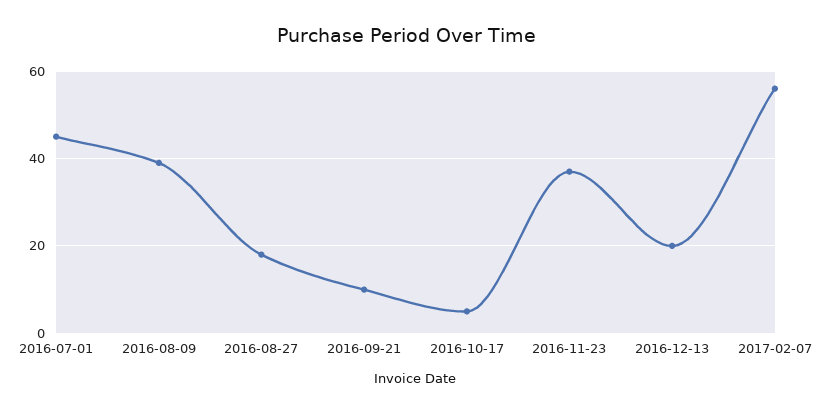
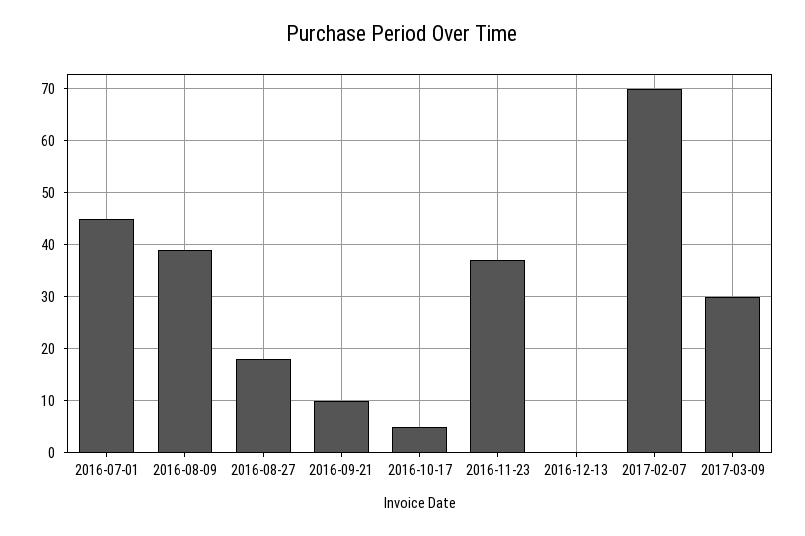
2016-12-13: 20 -> 0
2017-02-07: 55 -> 70
2017-03-09: none -> 30

